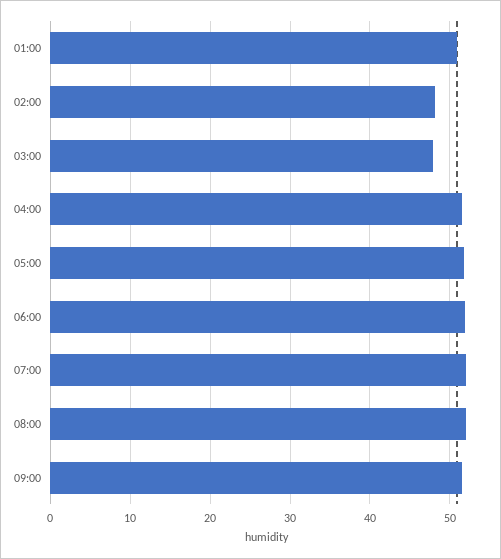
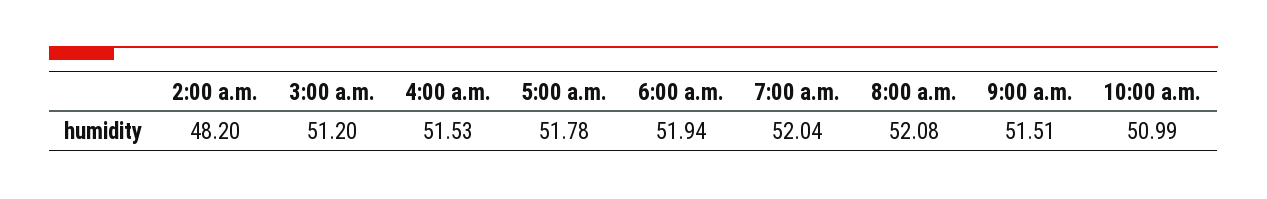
01:00: 51 -> none
03:00: 48 -> 51.2
10:00 a.m.: none -> 50.99

